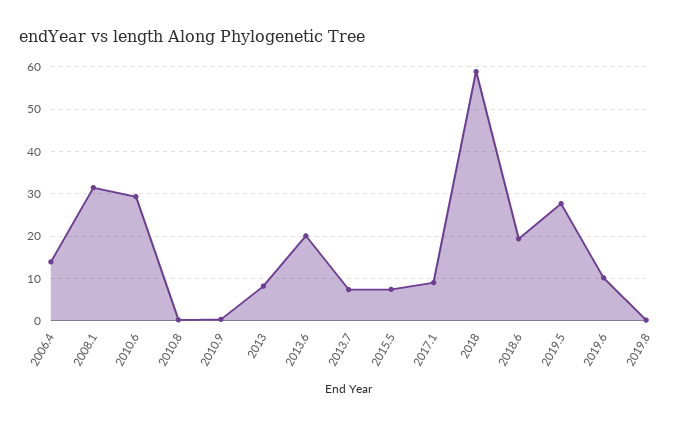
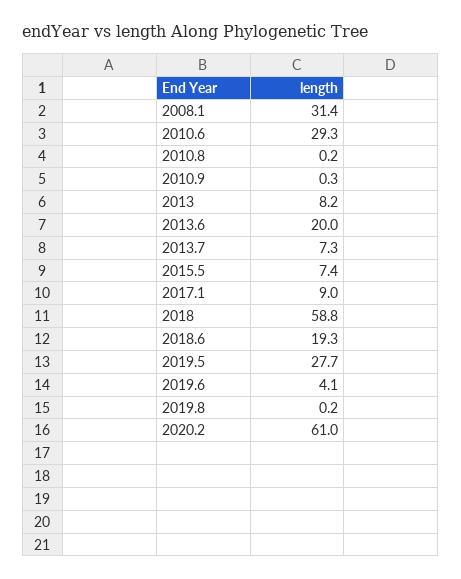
2006.4: 14 -> none
2019.6: 10 -> 4.1
2020.2: none -> 61

